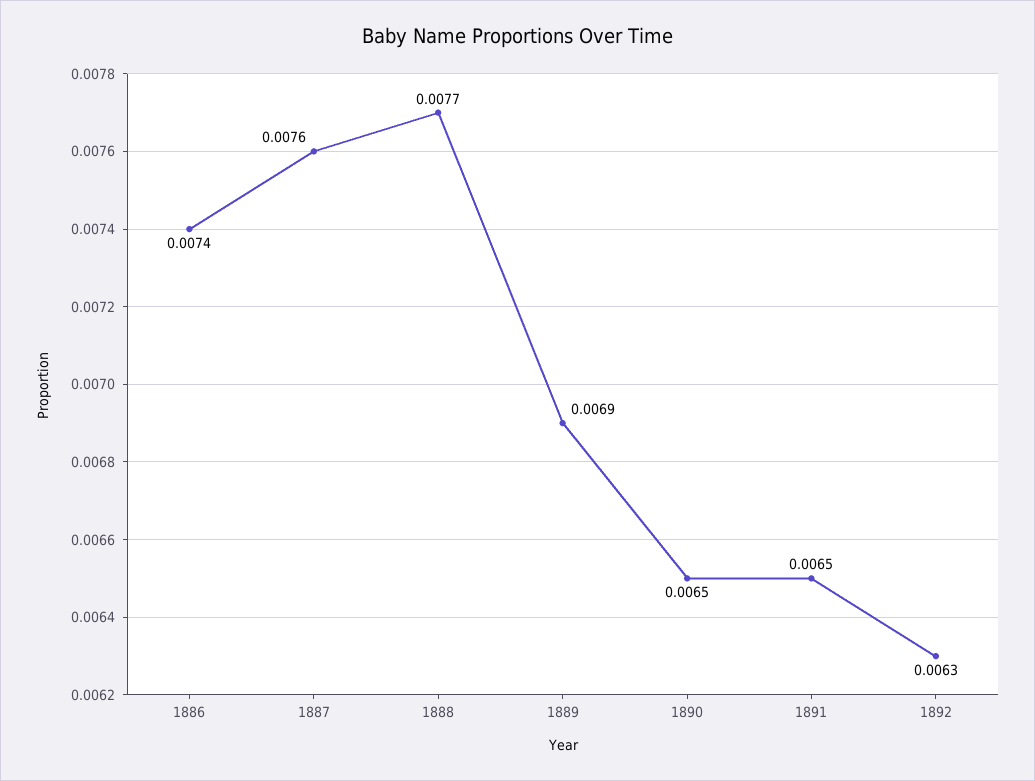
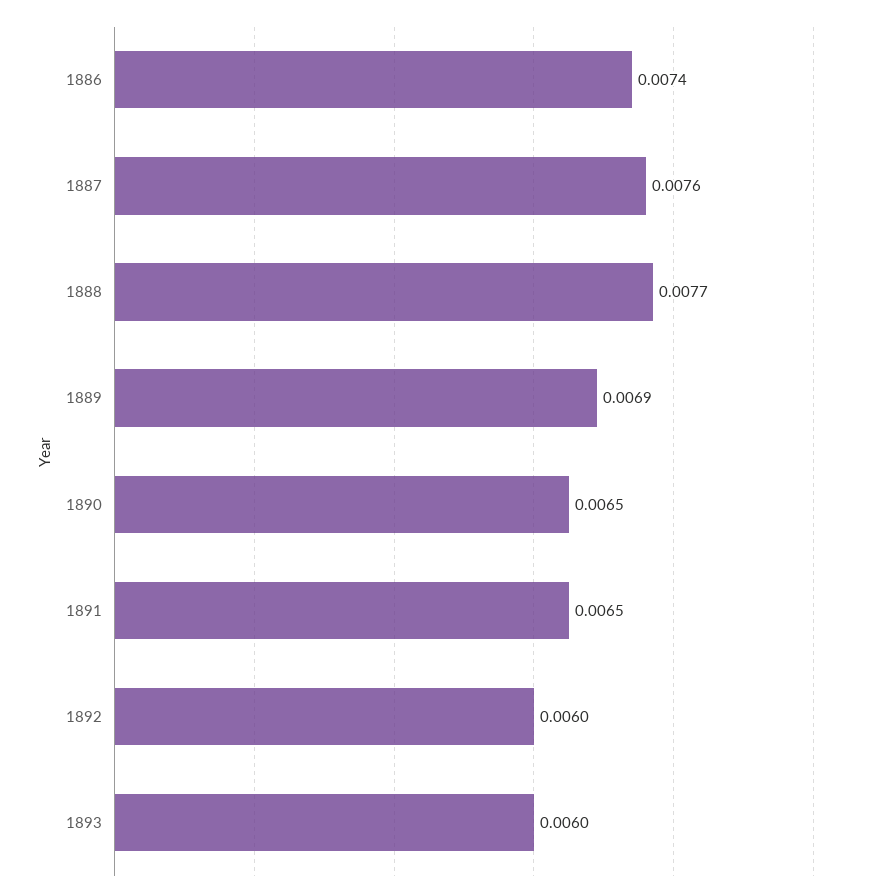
1892: 0.0063 -> 0.006
1893: none -> 0.006

